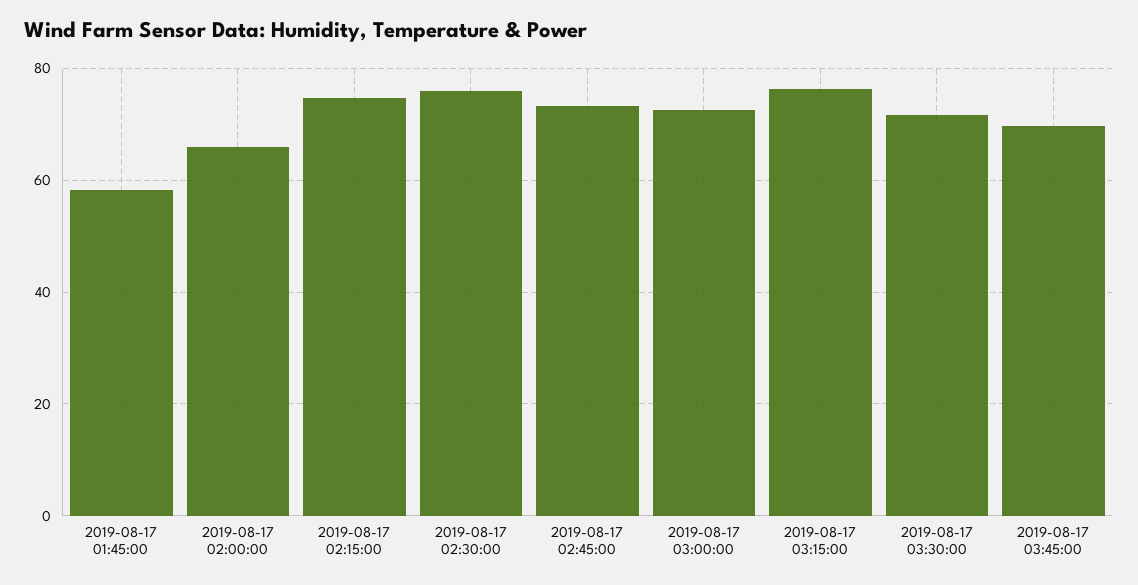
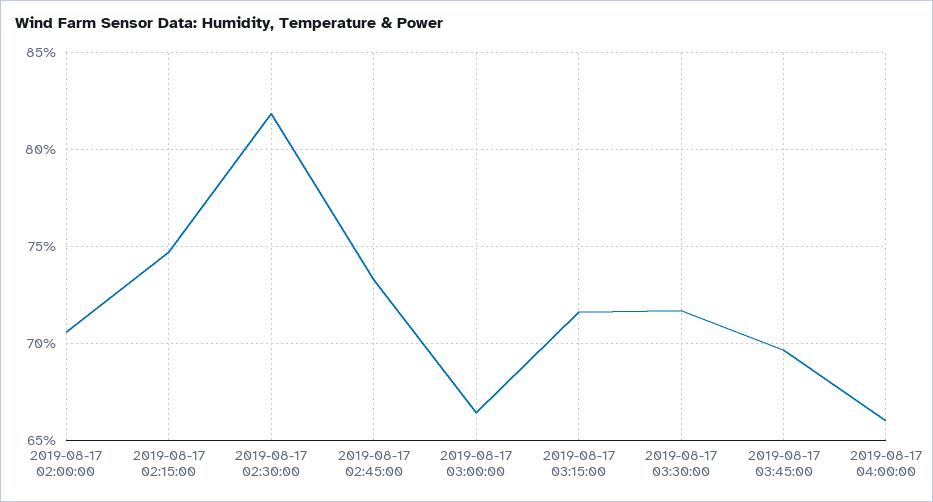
2019-08-17 01:45:00: 58 -> none
2019-08-17 02:00:00: 66 -> 70.5
2019-08-17 02:30:00: 76 -> 82
2019-08-17 03:00:00: 72 -> 66.5
2019-08-17 03:15:00: 76 -> 71.5
2019-08-17 04:00:00: none -> 66

